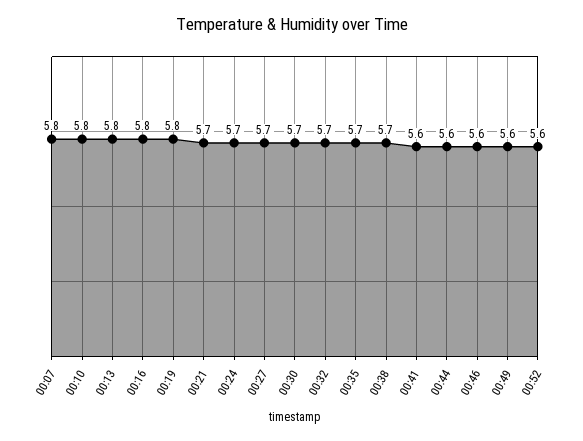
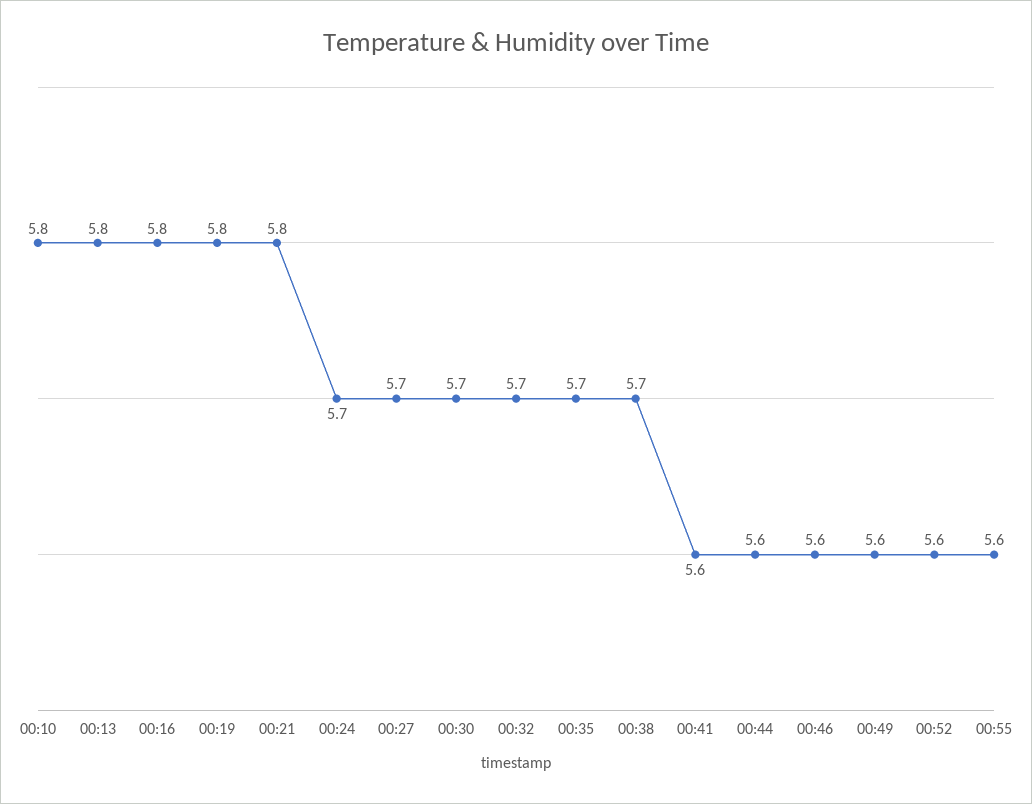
00:07: 5.8 -> none
00:21: 5.7 -> 5.8
00:55: none -> 5.6

